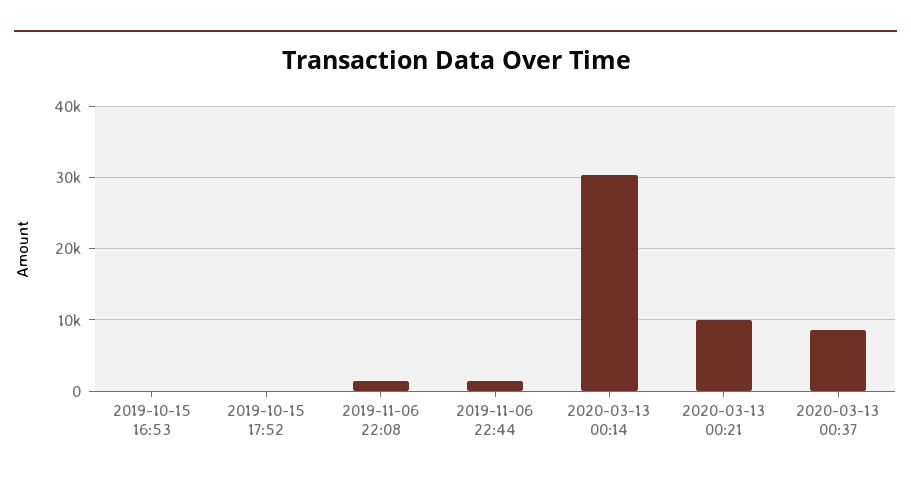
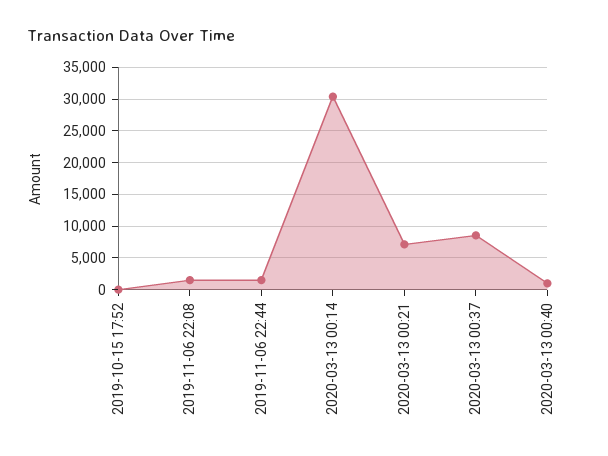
2019-10-15 16:53: 0 -> none
2020-03-13 00:21: 10000 -> 7000
2020-03-13 00:40: none -> 1000

